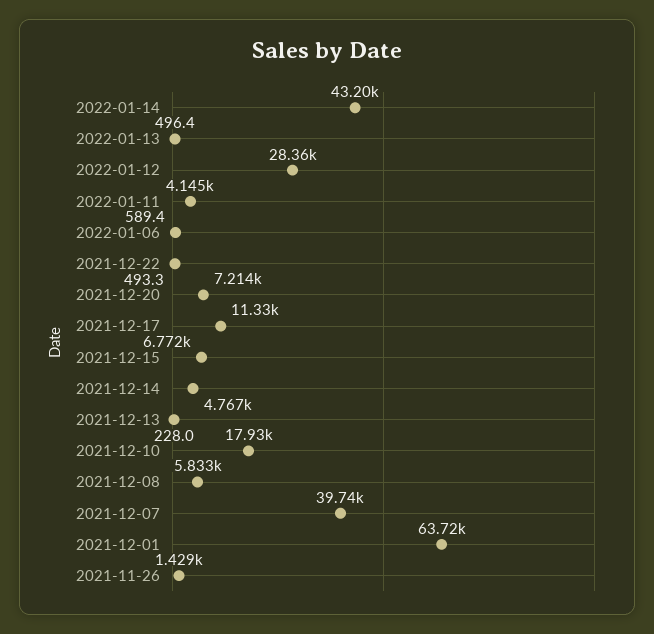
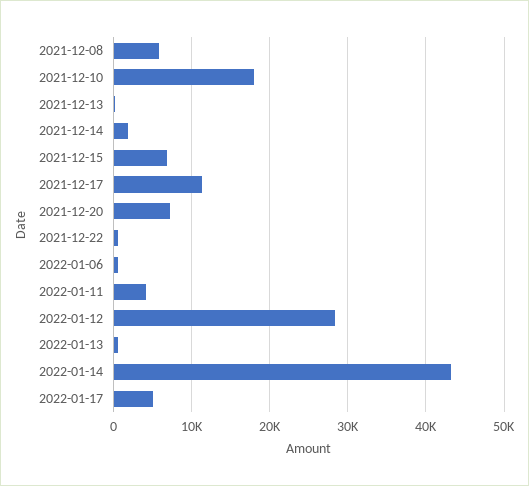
2021-12-14: 4767 -> 2000
2021-12-07: 39740 -> none
2021-12-01: 63720 -> none
2021-11-26: 1429 -> none
2022-01-17: none -> 5000

